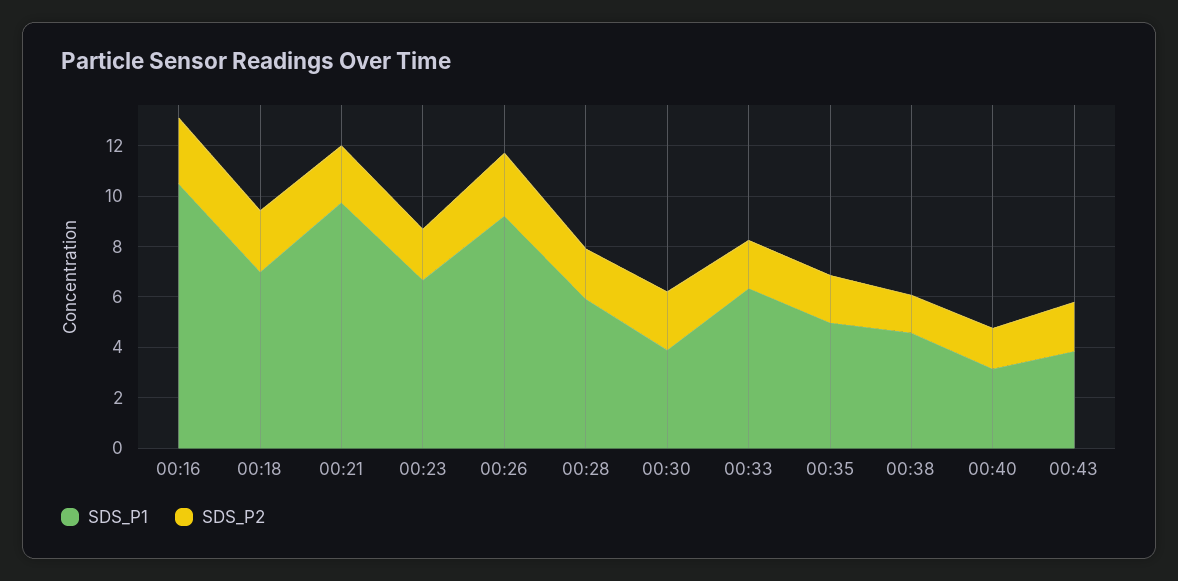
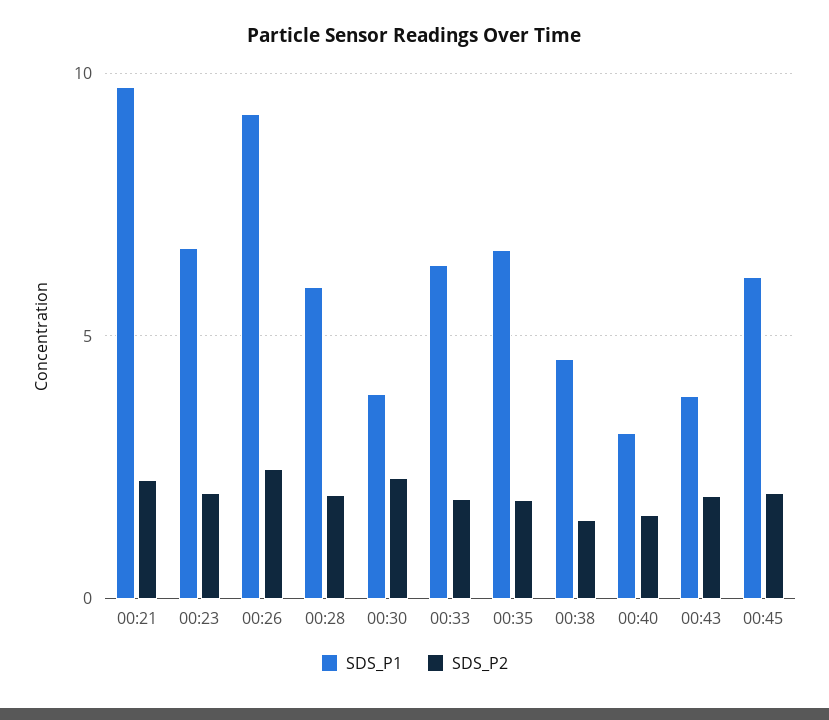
SDS_P1, 00:16: 10.5 -> none
SDS_P2, 00:16: 2.5 -> none
SDS_P1, 00:18: 7 -> none
SDS_P2, 00:18: 2.5 -> none
SDS_P1, 00:35: 5 -> 6.5
SDS_P1, 00:45: none -> 6
SDS_P2, 00:45: none -> 2

